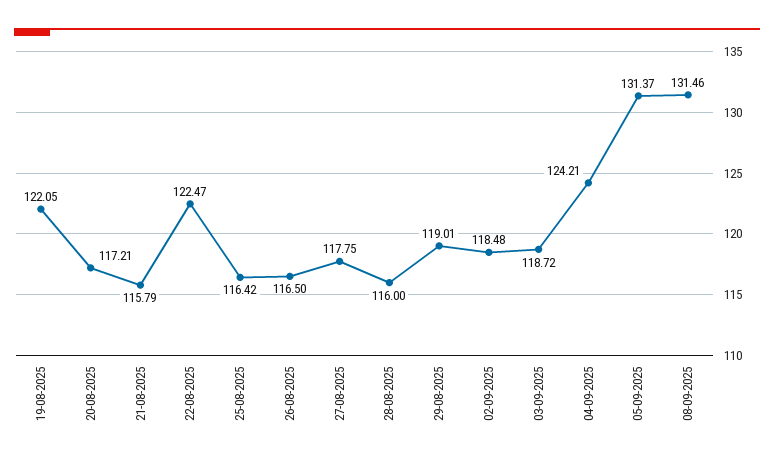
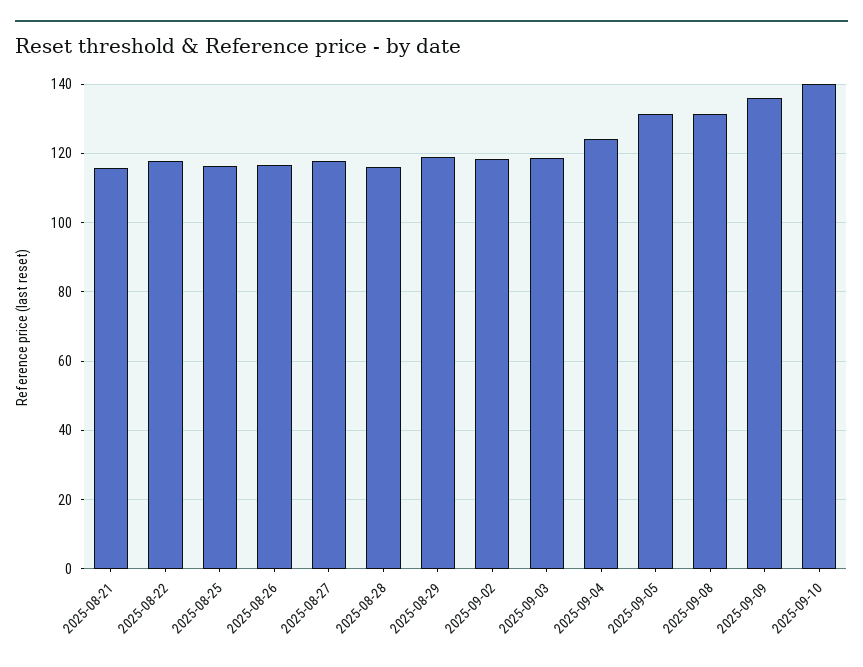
19-08-2025: 122.05 -> none
20-08-2025: 117.21 -> none
22-08-2025: 122.47 -> 118
2025-09-09: none -> 136
2025-09-10: none -> 140

